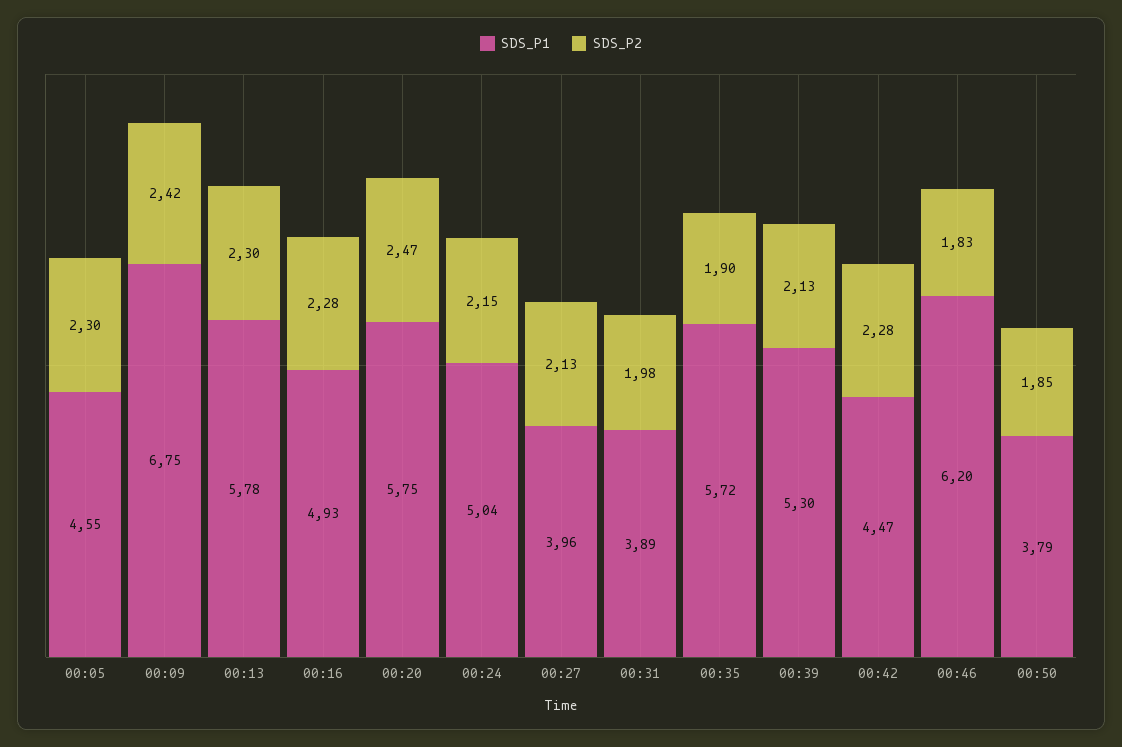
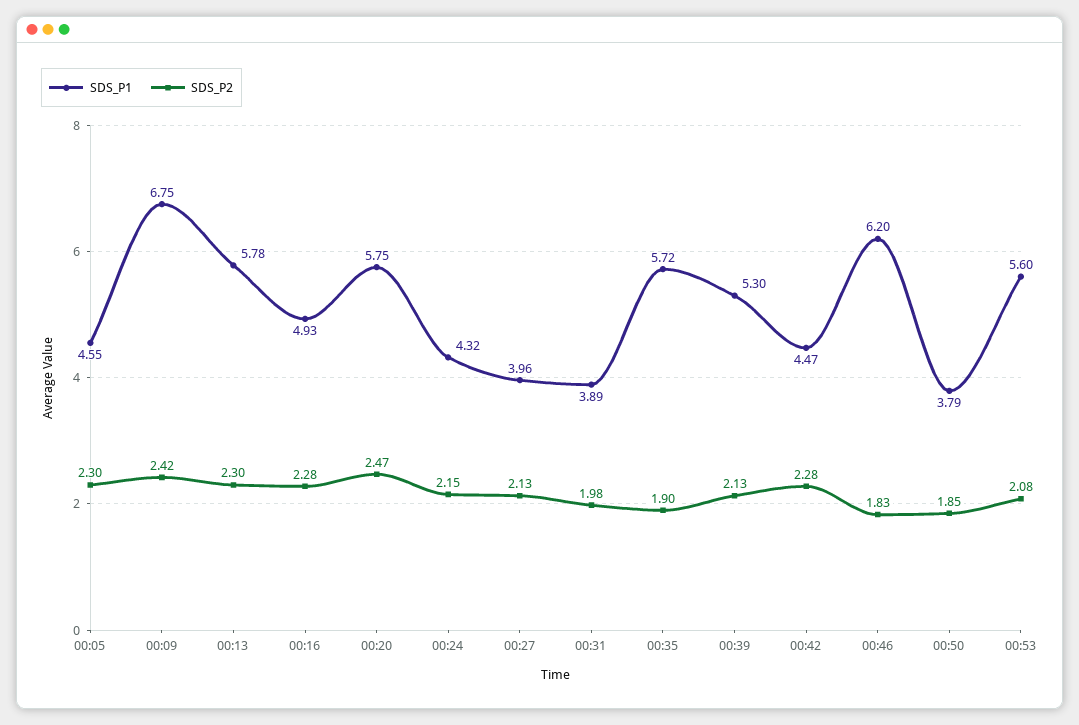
SDS_P1, 00:24: 5.04 -> 4.32
SDS_P1, 00:53: none -> 5.6
SDS_P2, 00:53: none -> 2.08

